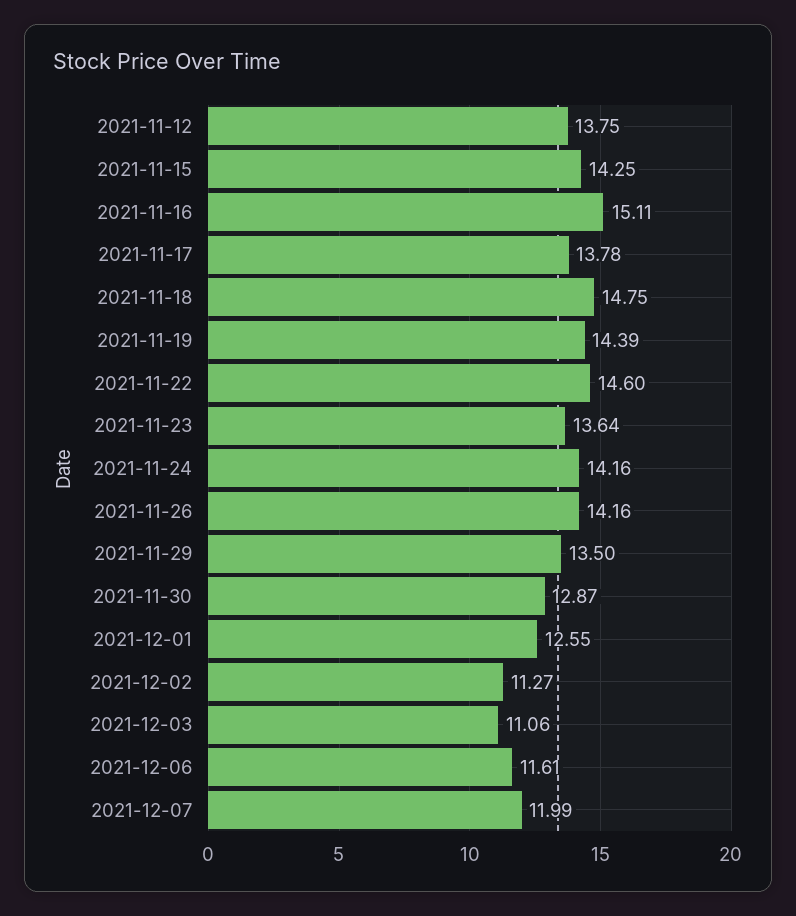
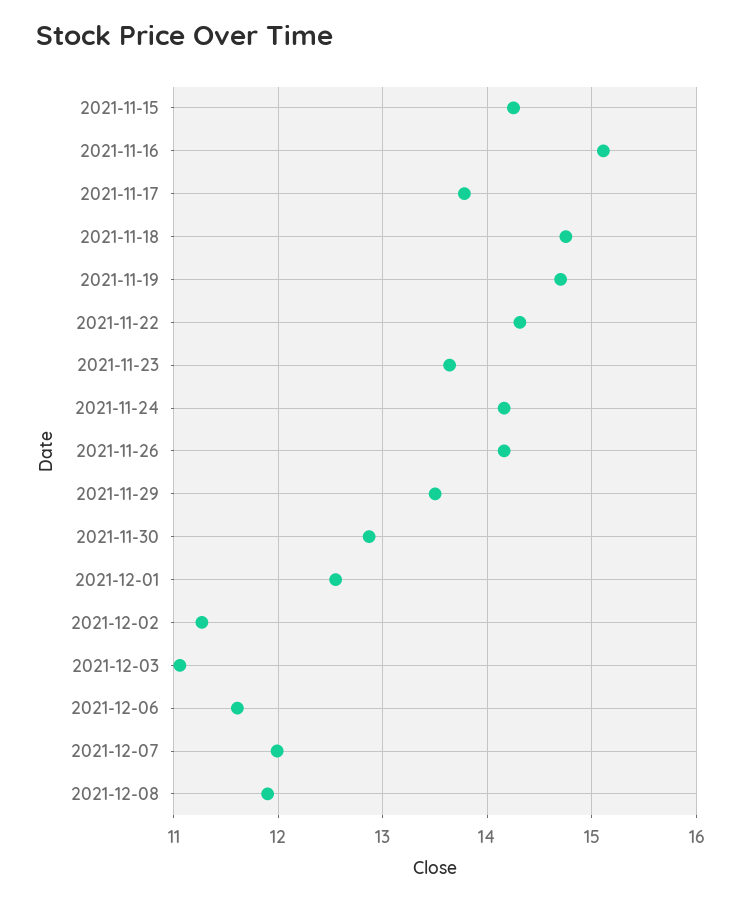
2021-11-12: 13.75 -> none
2021-11-19: 14.39 -> 14.7
2021-11-22: 14.6 -> 14.3
2021-12-08: none -> 11.9

